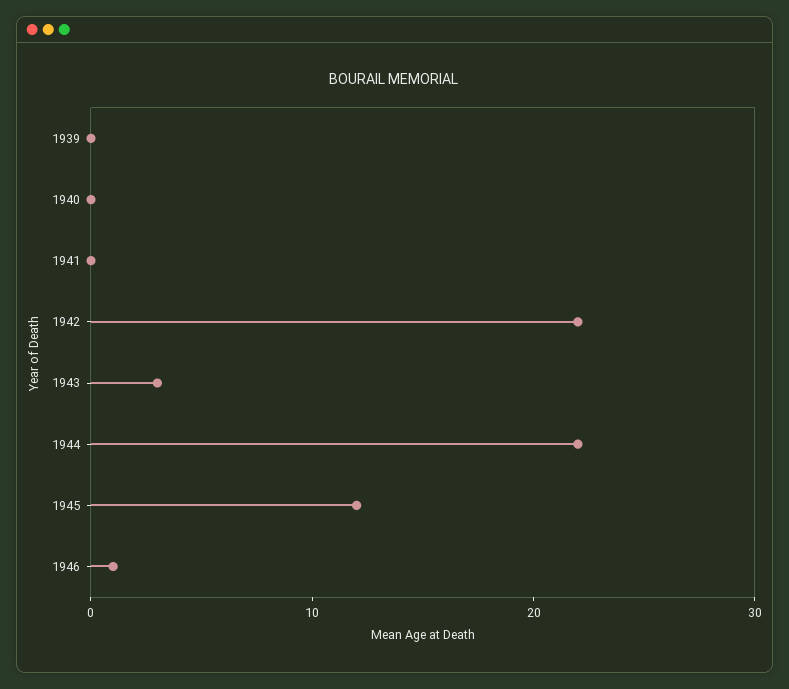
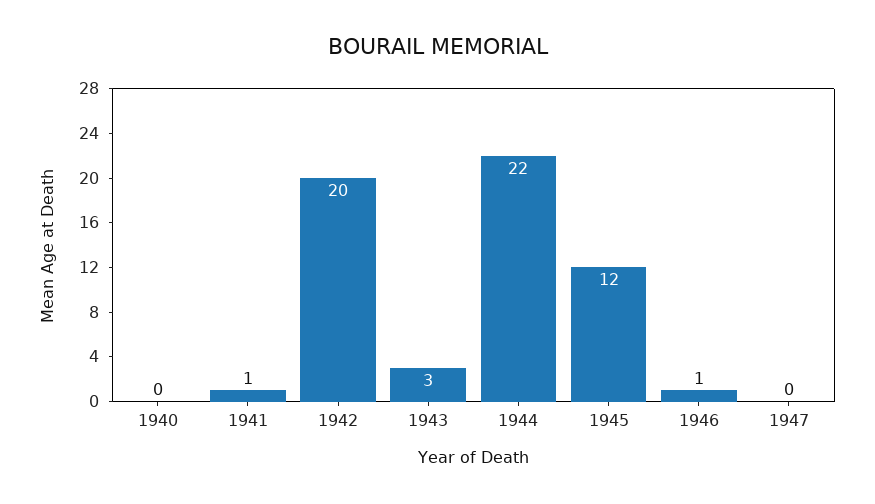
1939: 0 -> none
1941: 0 -> 1
1942: 22 -> 20
1947: none -> 0

